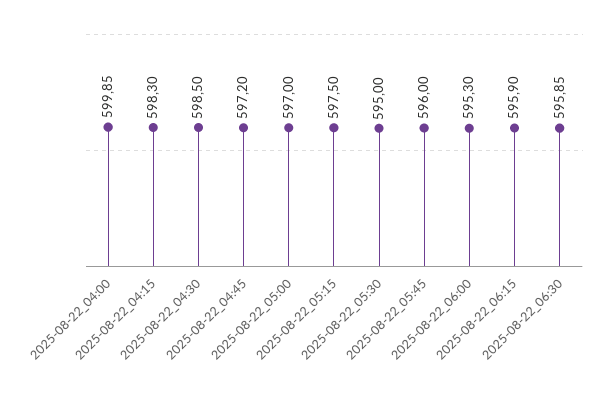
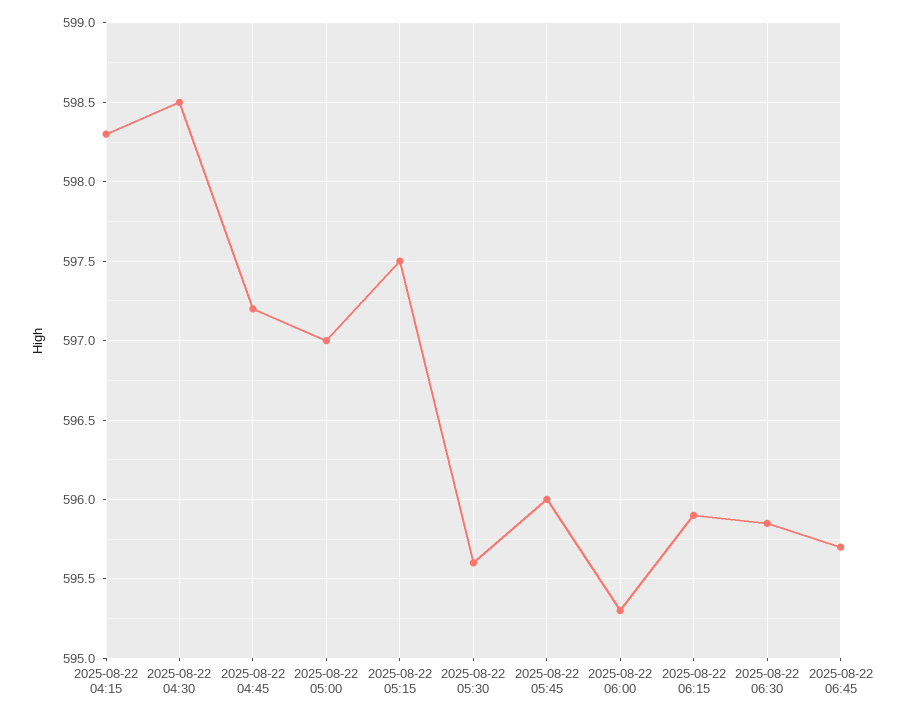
2025-08-22_04:00: 599.85 -> none
2025-08-22_05:30: 595 -> 595.6
2025-08-22 06:45: none -> 595.7

